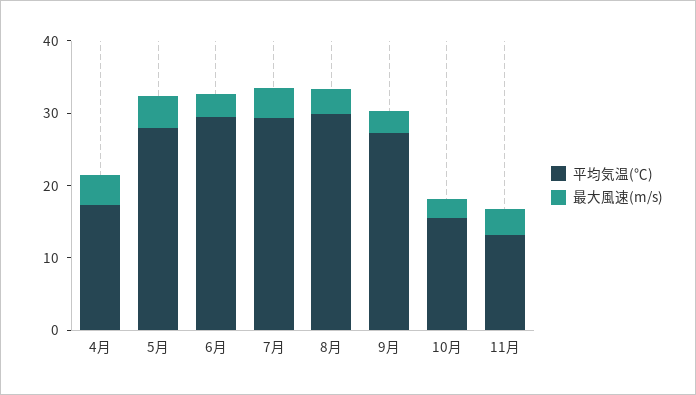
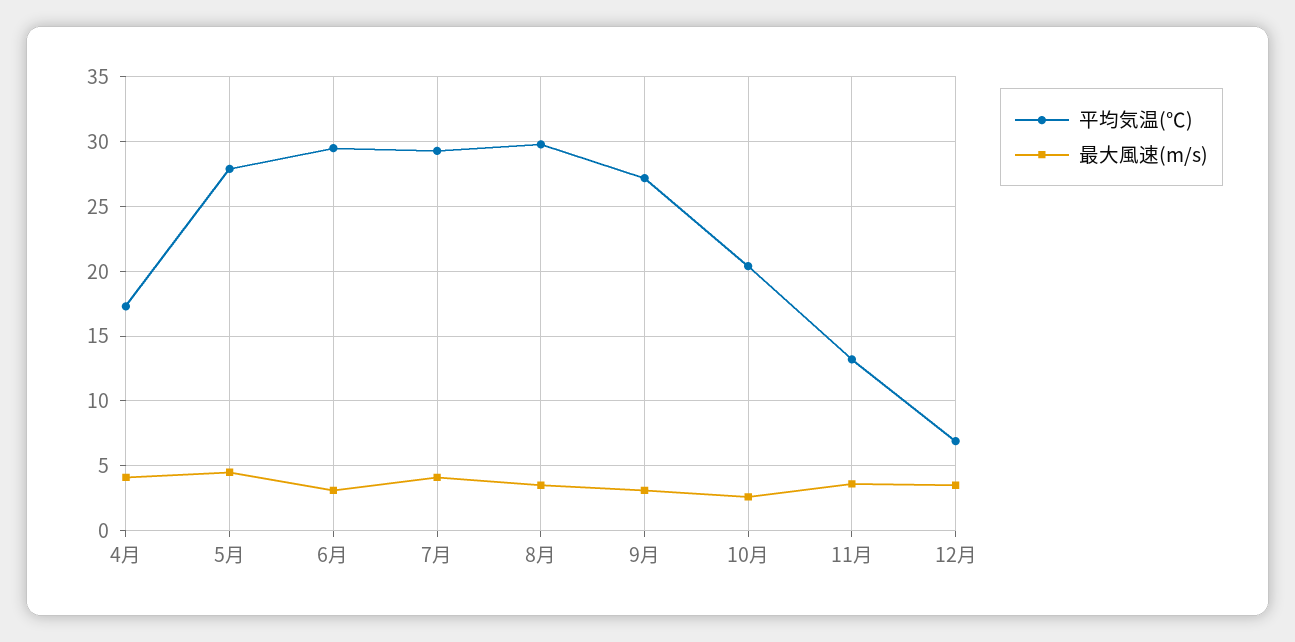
平均気温(℃), 10月: 16 -> 20.5
平均気温(℃), 12月: none -> 7
最大風速(m/s), 12月: none -> 3.5

